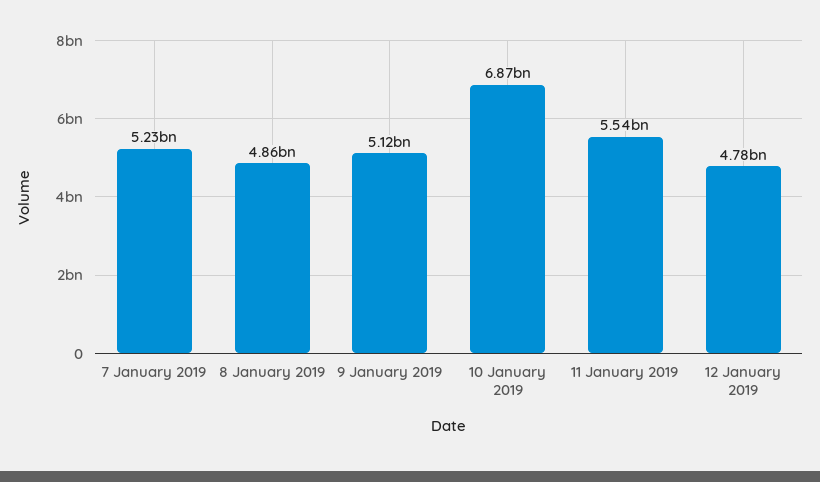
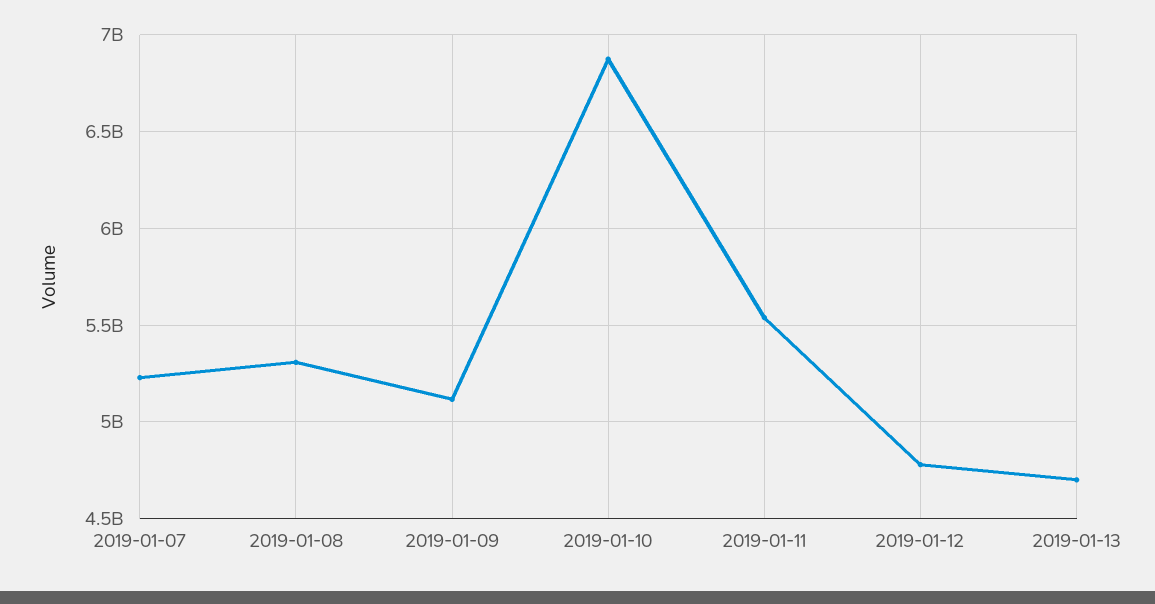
8 January 2019: 4860000000 -> 5300000000
2019-01-13: none -> 4700000000

